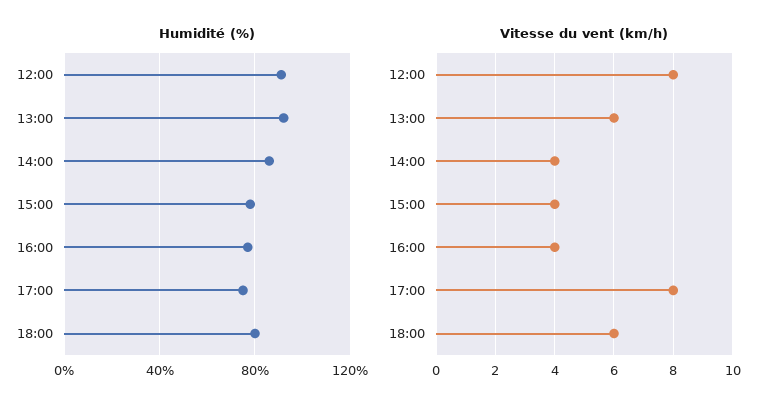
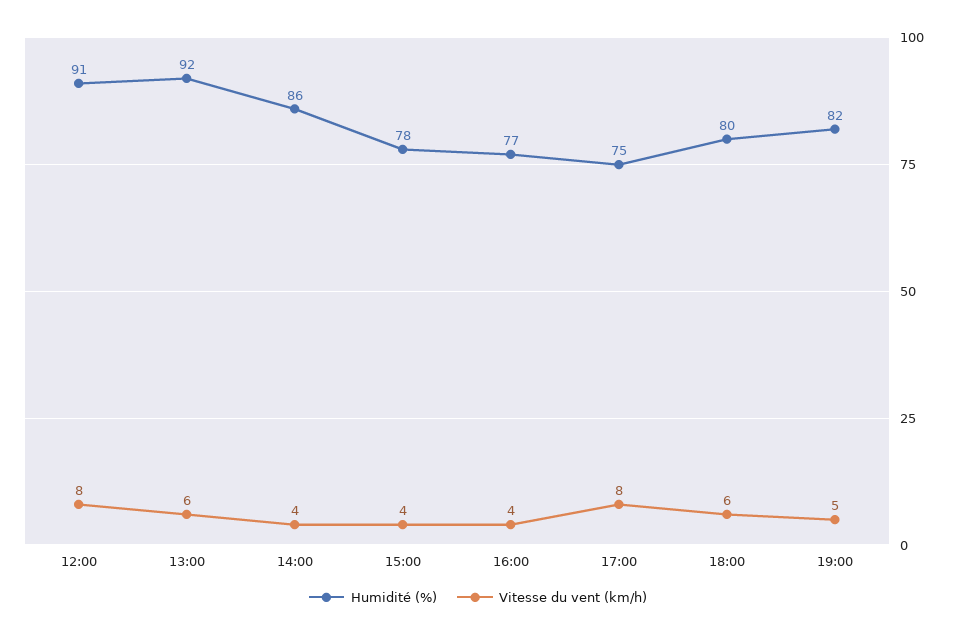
Humidité (%), 19:00: none -> 82
Vitesse du vent (km/h), 19:00: none -> 5

